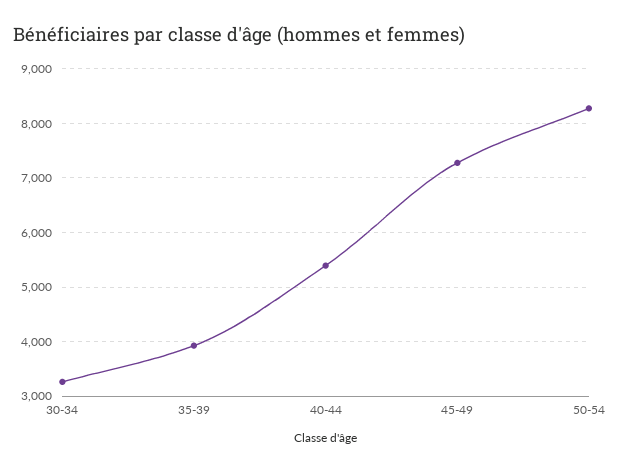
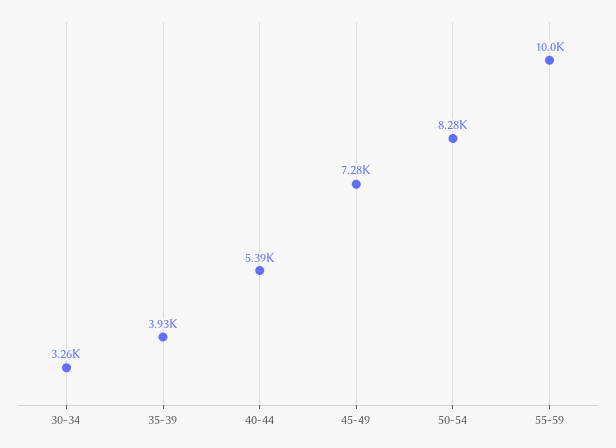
55-59: none -> 10000

